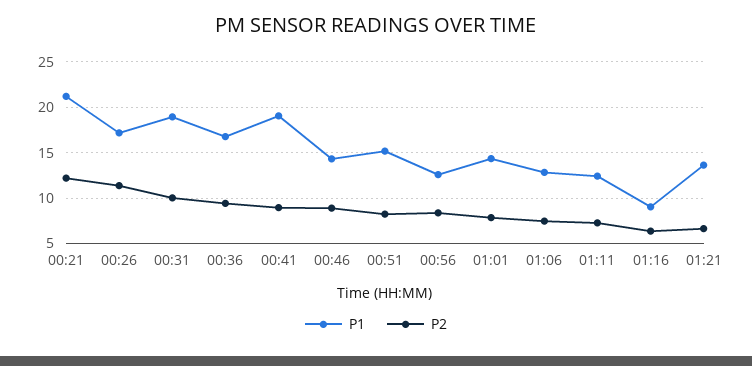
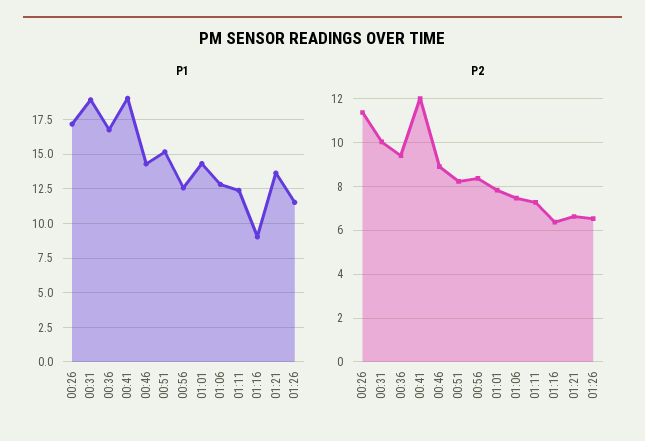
P1, 00:21: 21 -> none
P2, 00:21: 12 -> none
P2, 00:41: 9 -> 12
P1, 01:26: none -> 11.5
P2, 01:26: none -> 6.5

